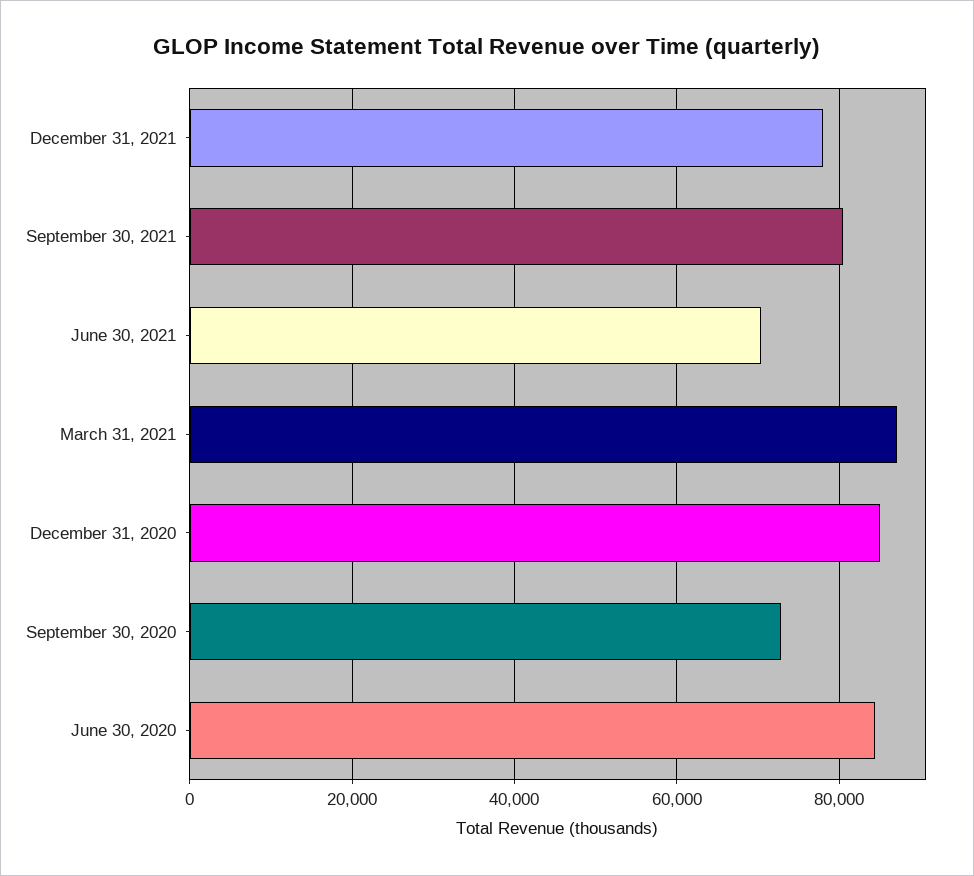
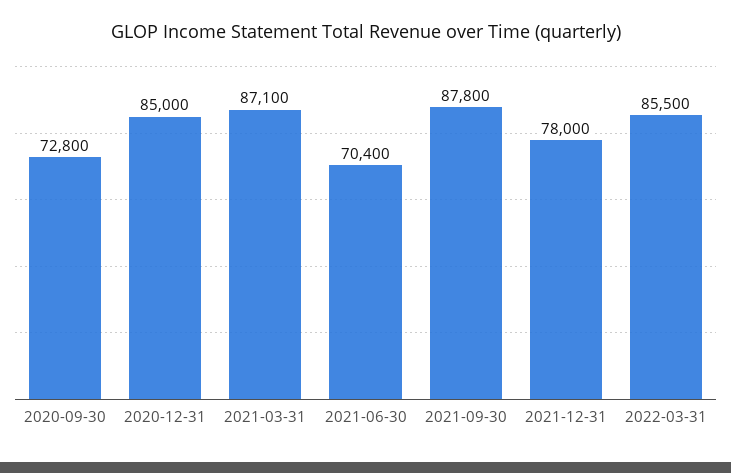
September 30, 2021: 80000 -> 87800
June 30, 2020: 84000 -> none
2022-03-31: none -> 85500

